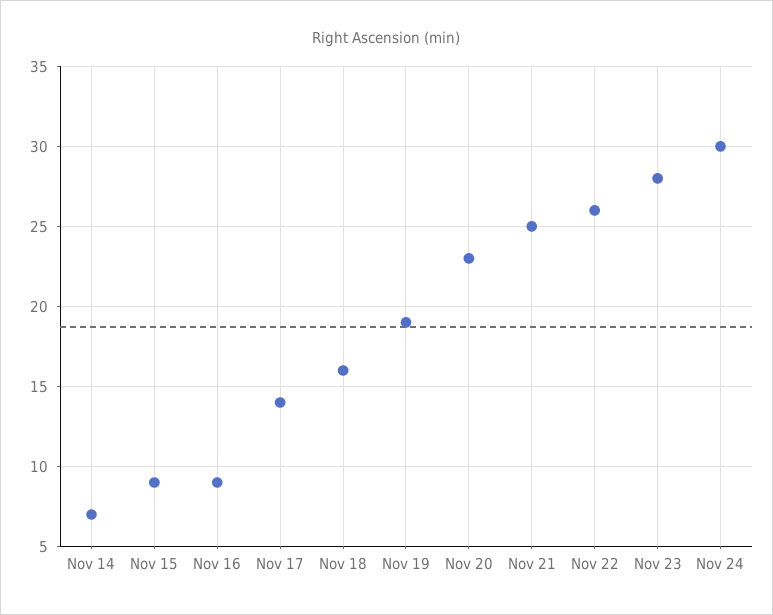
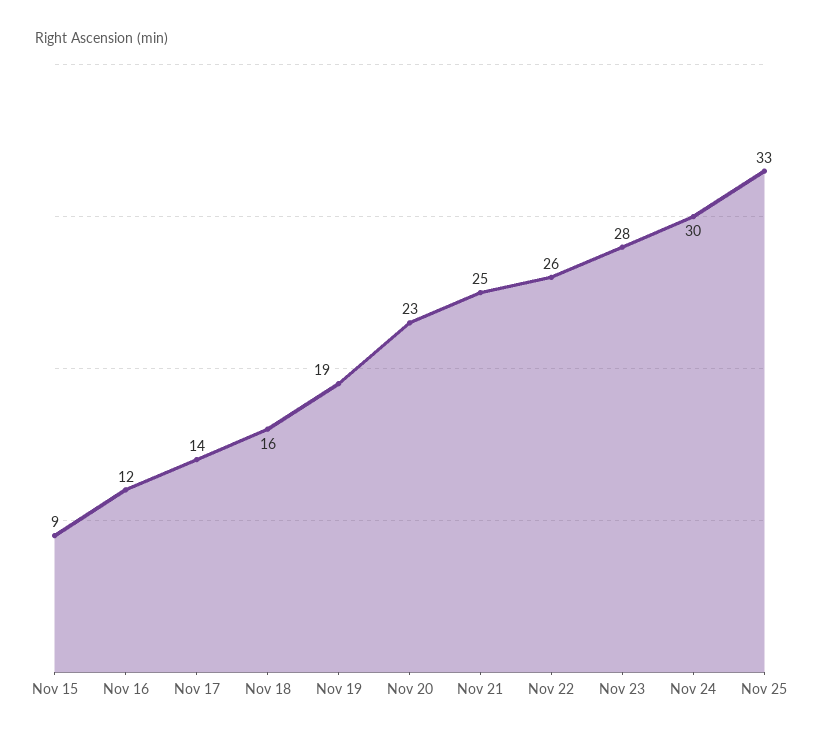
Nov 14: 7 -> none
Nov 16: 9 -> 12
Nov 25: none -> 33

